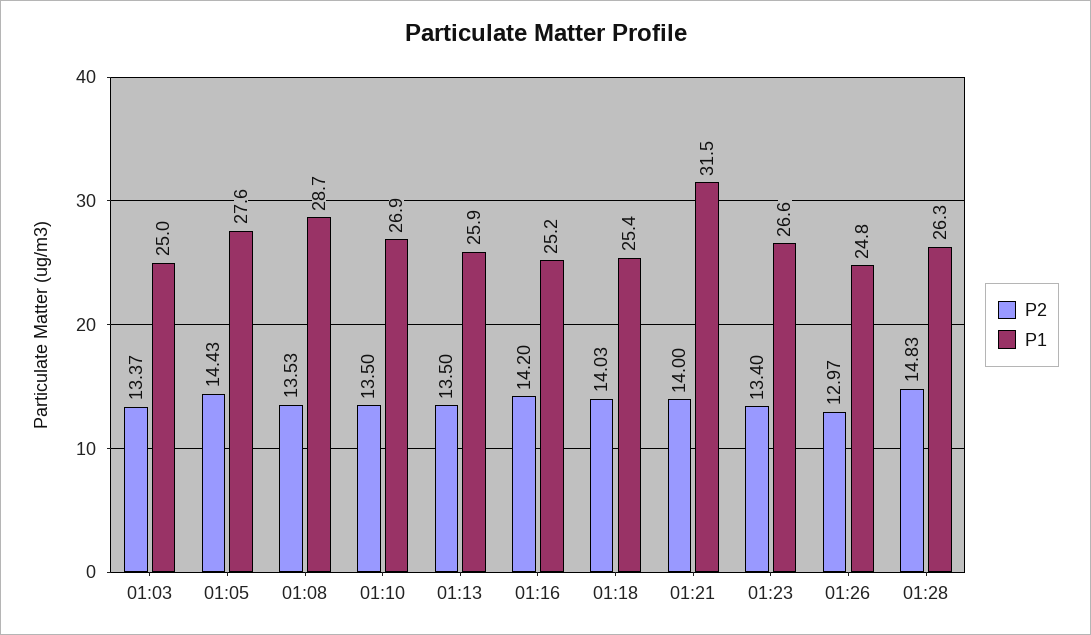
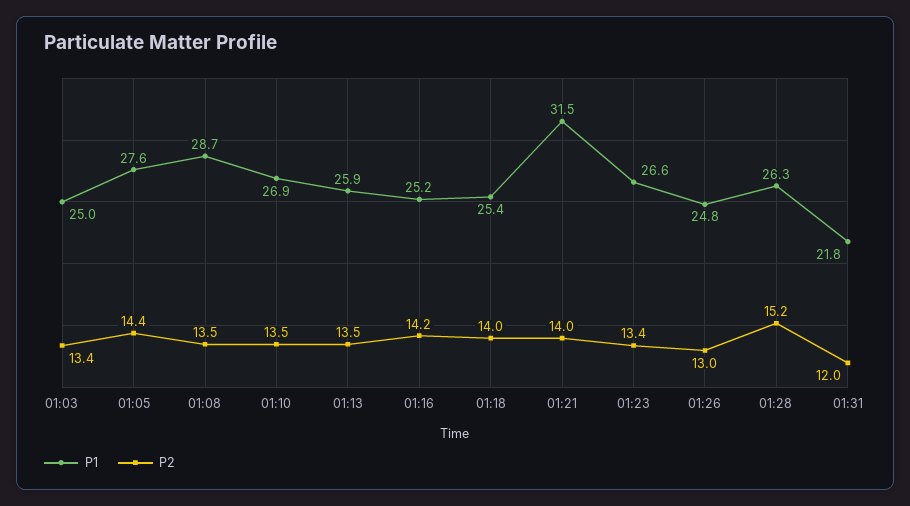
P2, 01:28: 14.83 -> 15.2
P1, 01:31: none -> 21.8
P2, 01:31: none -> 12

